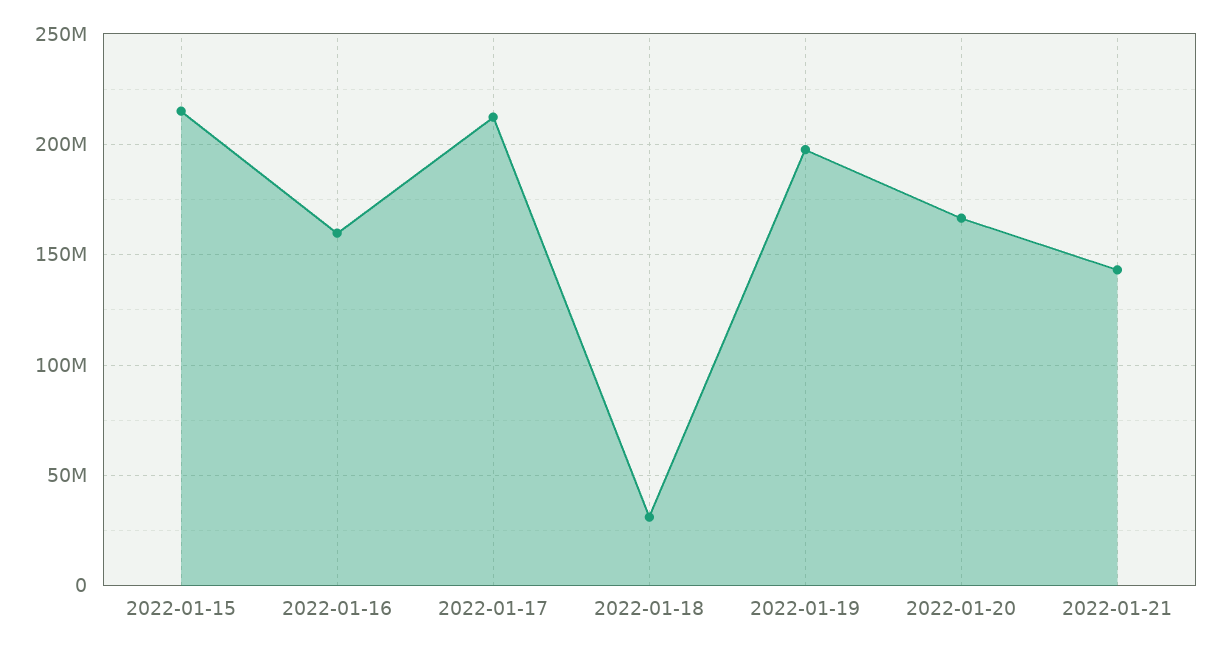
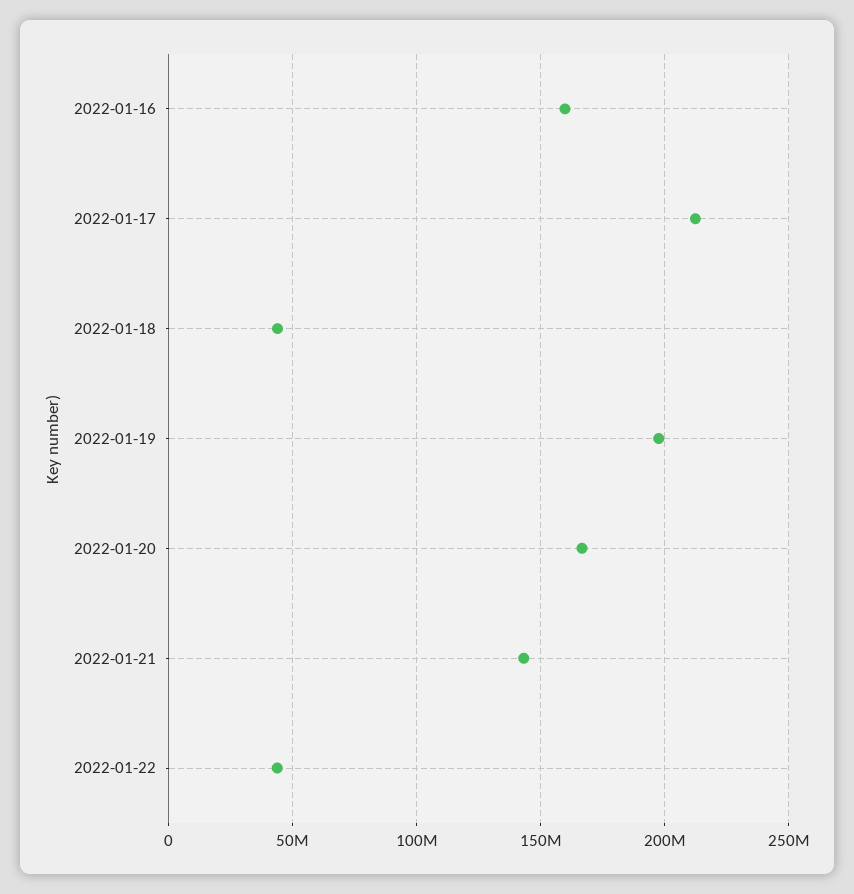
2022-01-15: 215000000 -> none
2022-01-18: 30000000 -> 45000000
2022-01-22: none -> 45000000

